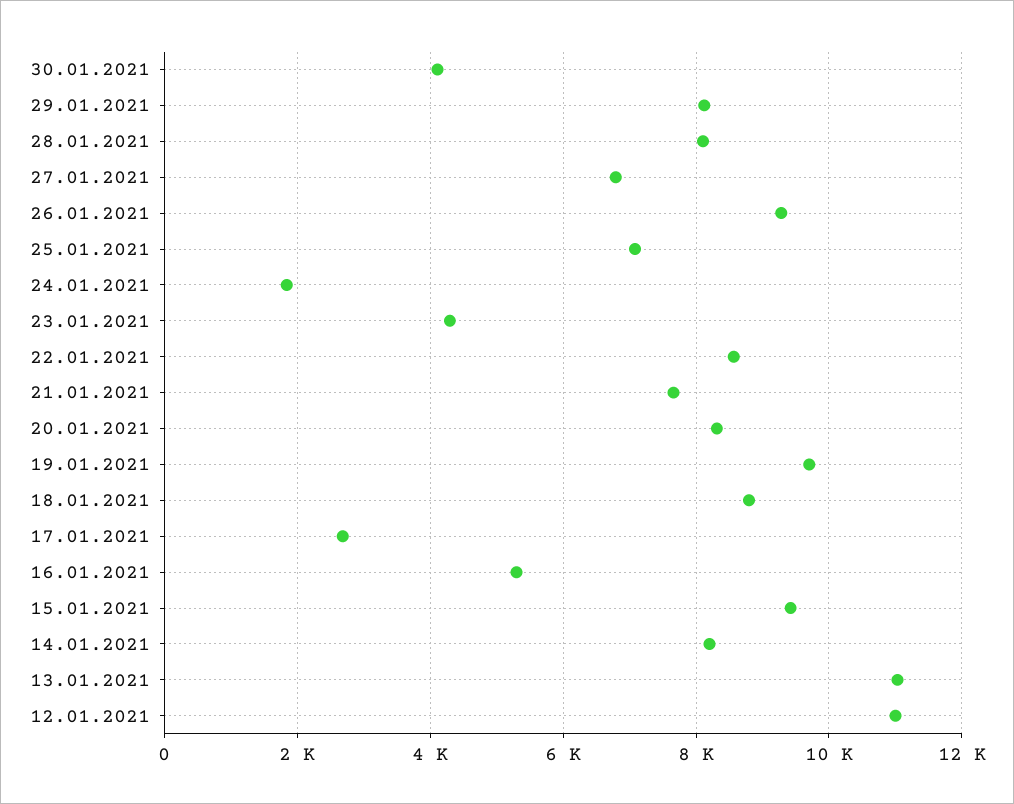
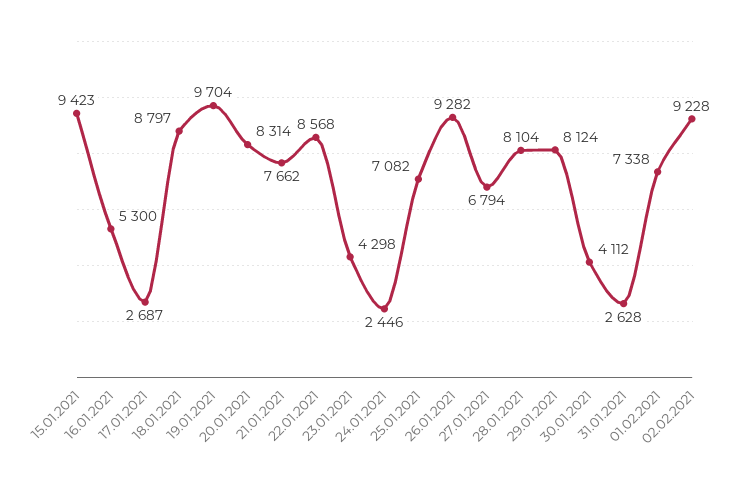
24.01.2021: 1800 -> 2446
14.01.2021: 8200 -> none
13.01.2021: 11000 -> none
12.01.2021: 11000 -> none
31.01.2021: none -> 2628
01.02.2021: none -> 7338
02.02.2021: none -> 9228

